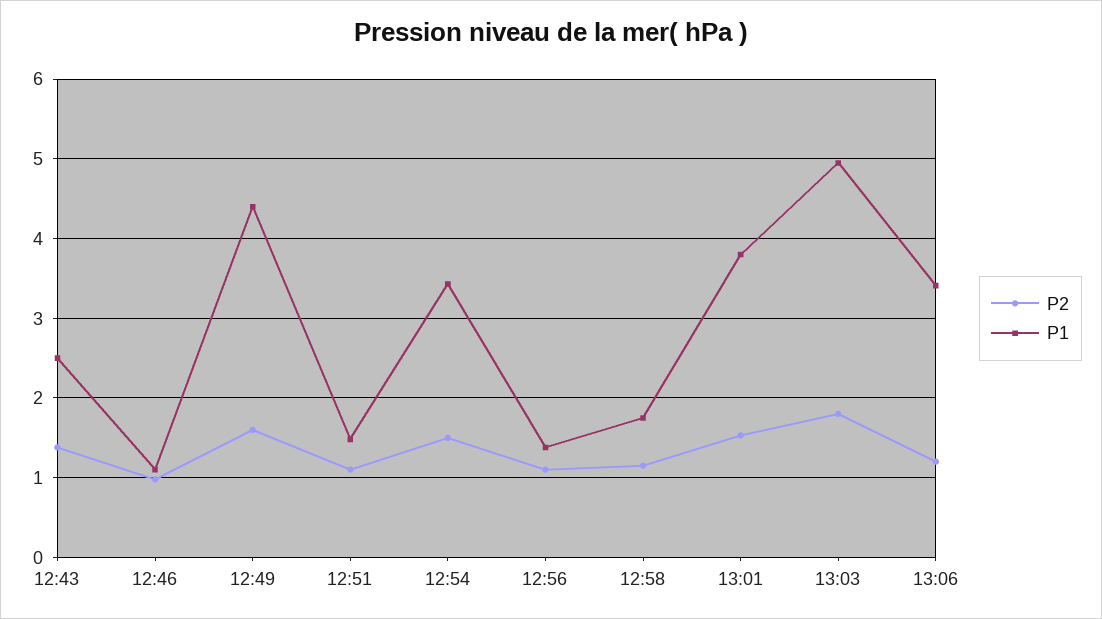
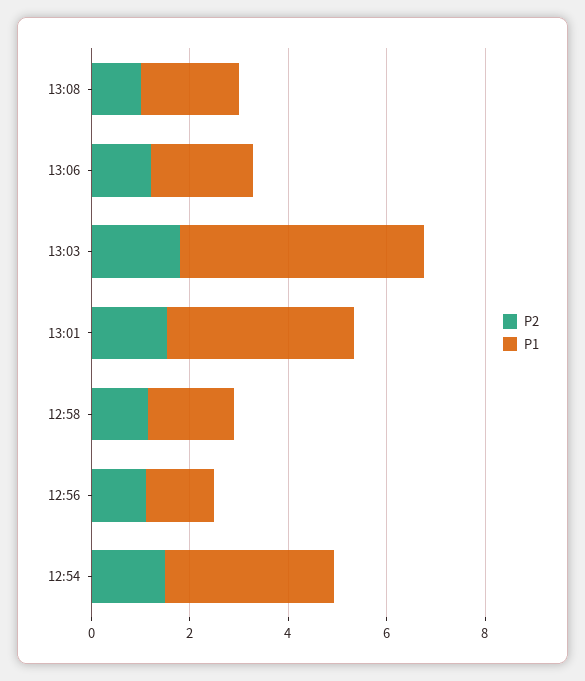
P2, 12:43: 1.4 -> none
P1, 12:43: 2.5 -> none
P2, 12:46: 1 -> none
P1, 12:46: 1.1 -> none
P2, 12:49: 1.6 -> none
P1, 12:49: 4.4 -> none
P2, 12:51: 1.1 -> none
P1, 12:51: 1.5 -> none
P1, 13:06: 3.4 -> 2
P2, 13:08: none -> 1
P1, 13:08: none -> 2

